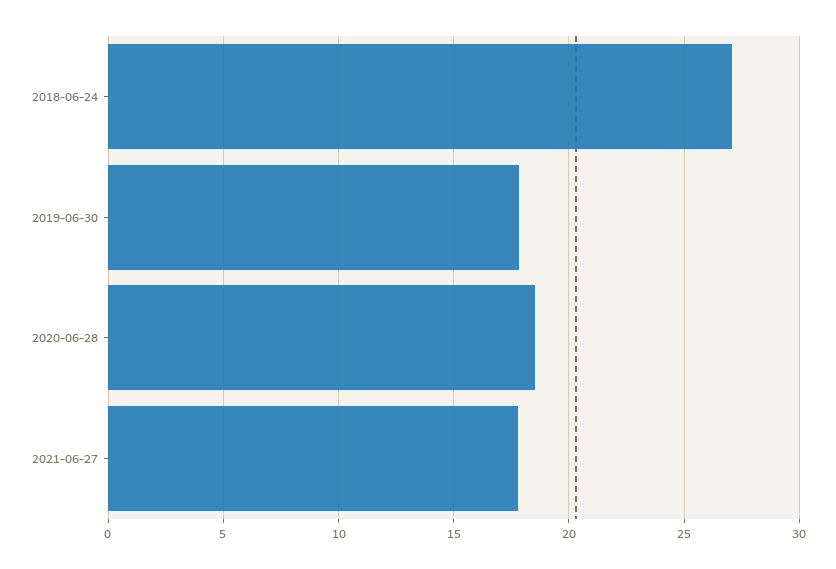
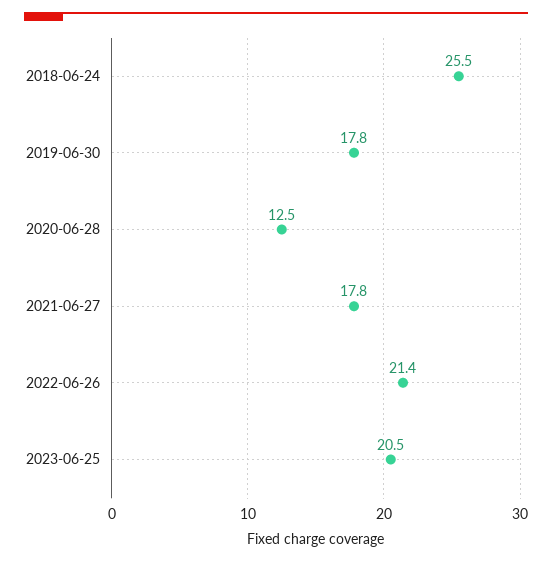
2018-06-24: 27 -> 25.5
2020-06-28: 18.5 -> 12.5
2022-06-26: none -> 21.4
2023-06-25: none -> 20.5

